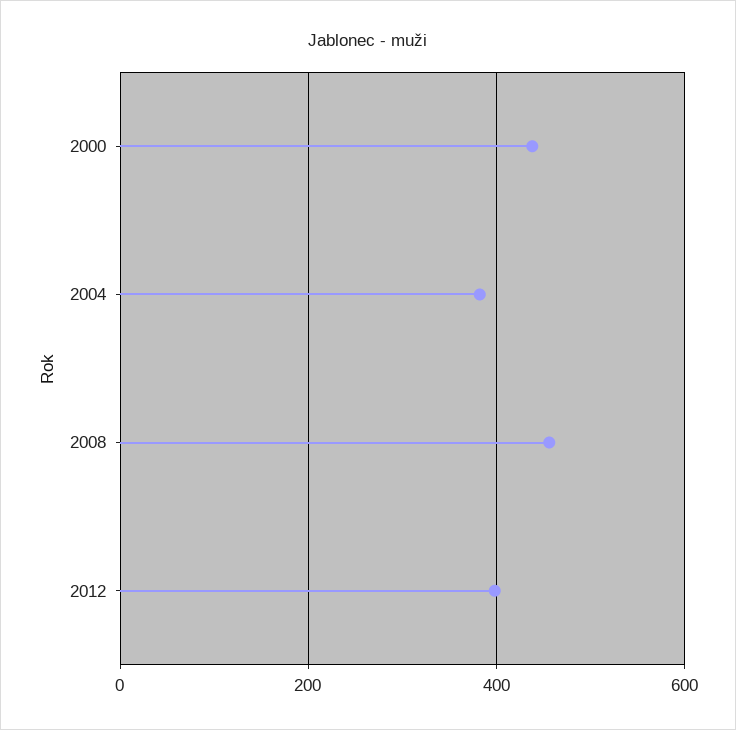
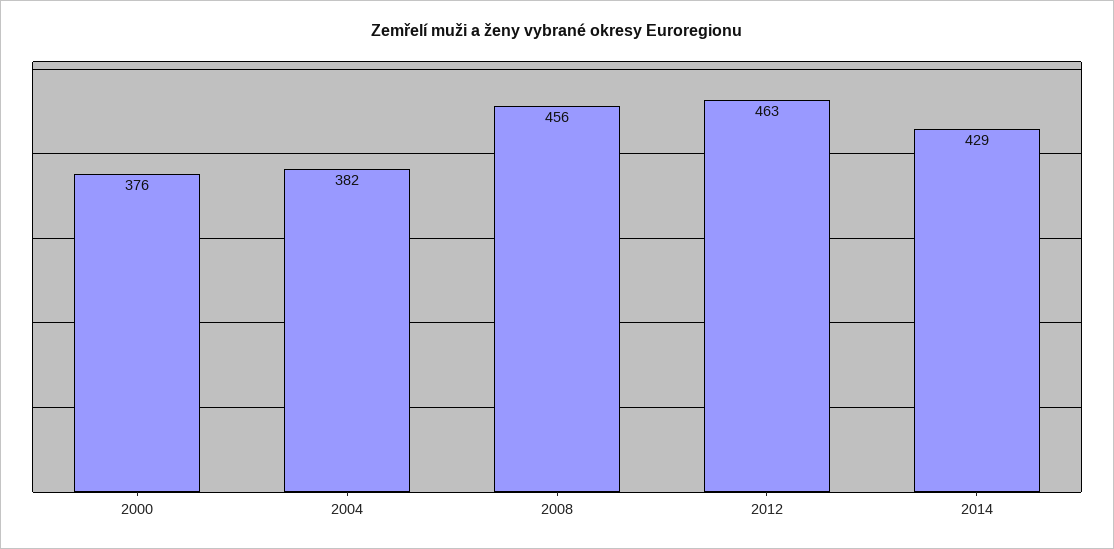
2000: 440 -> 376
2012: 400 -> 463
2014: none -> 429

